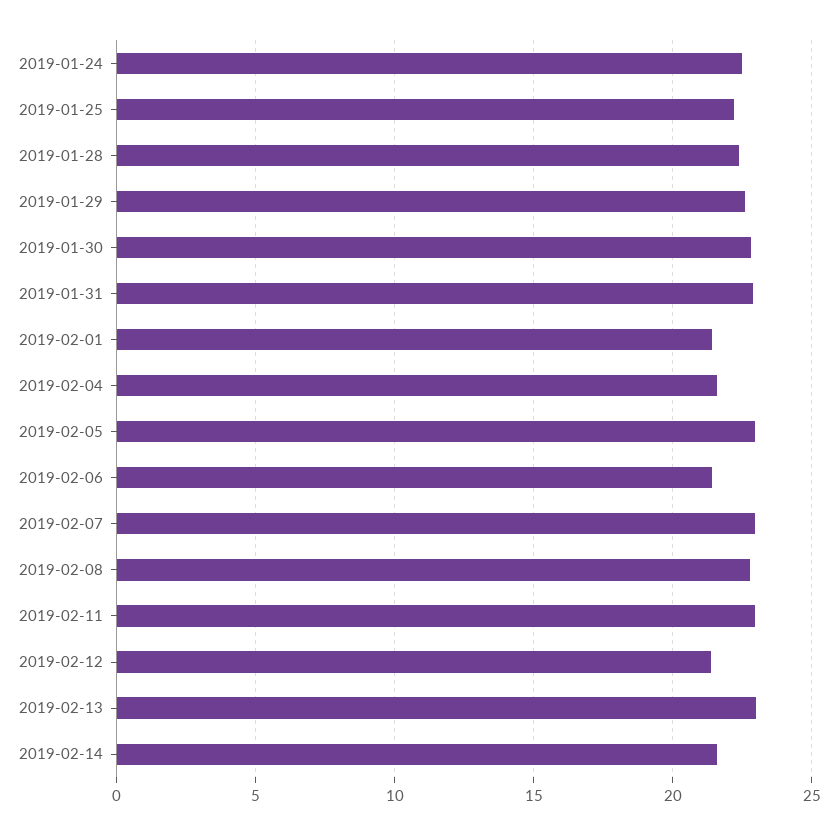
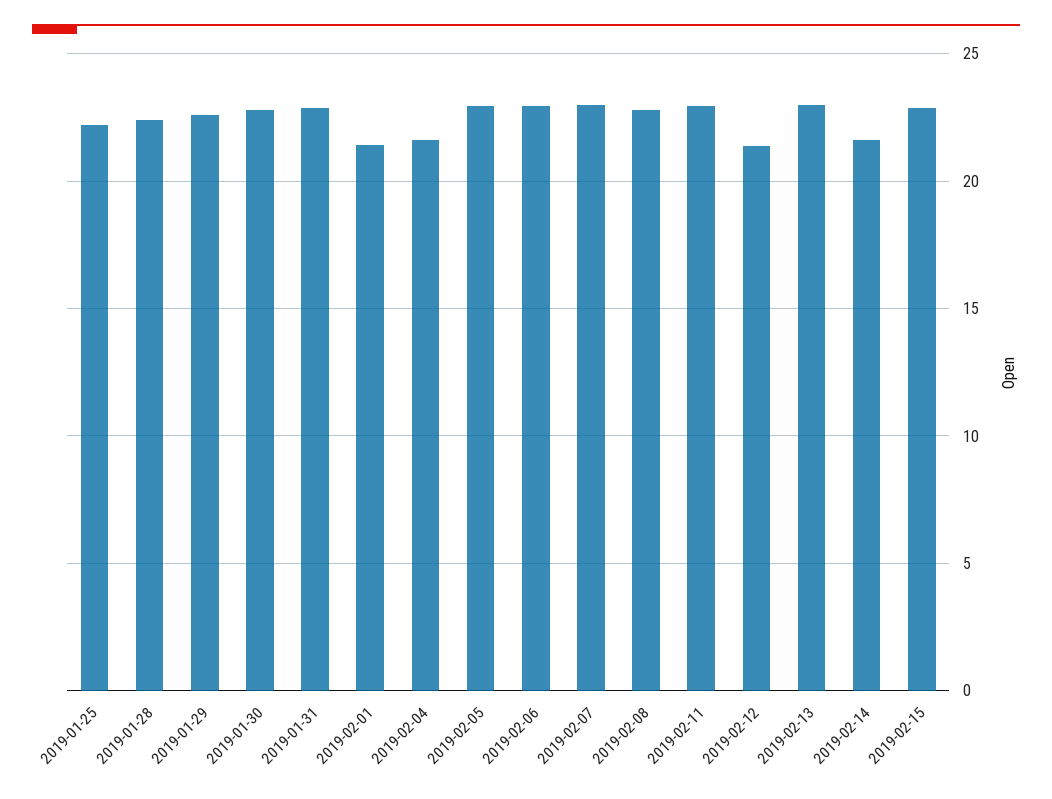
2019-01-24: 22.5 -> none
2019-02-06: 21.5 -> 23
2019-02-15: none -> 23

